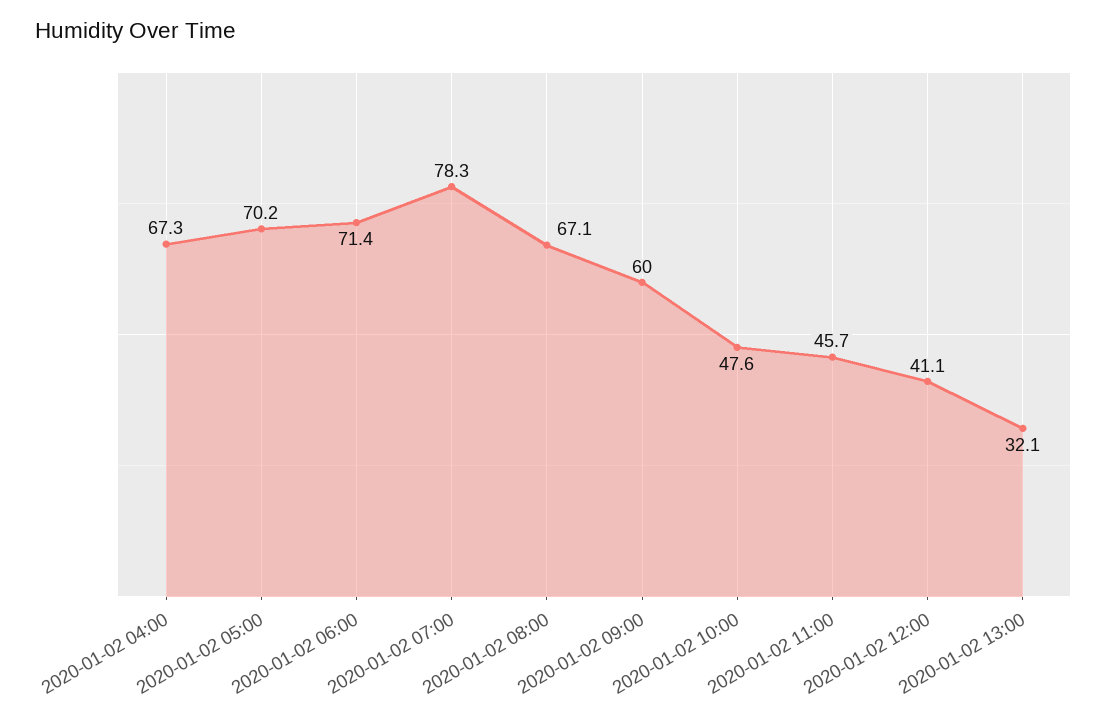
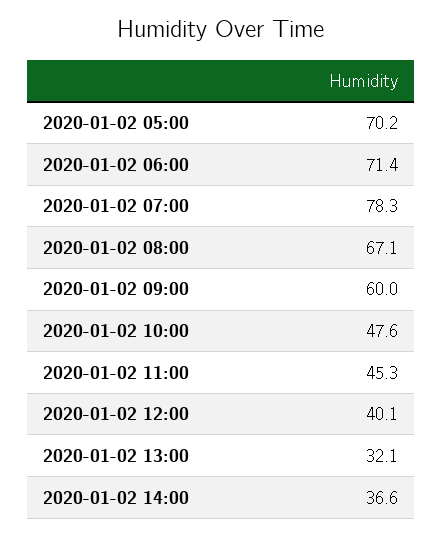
2020-01-02 04:00: 67.3 -> none
2020-01-02 11:00: 45.7 -> 45.3
2020-01-02 12:00: 41.1 -> 40.1
2020-01-02 14:00: none -> 36.6

